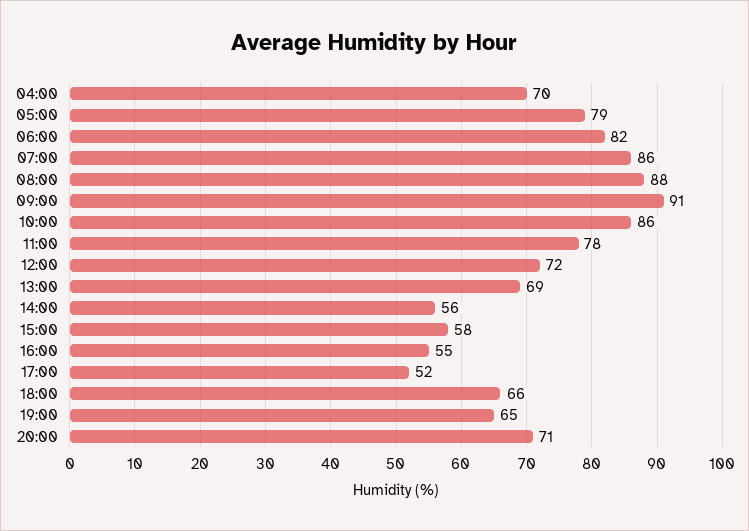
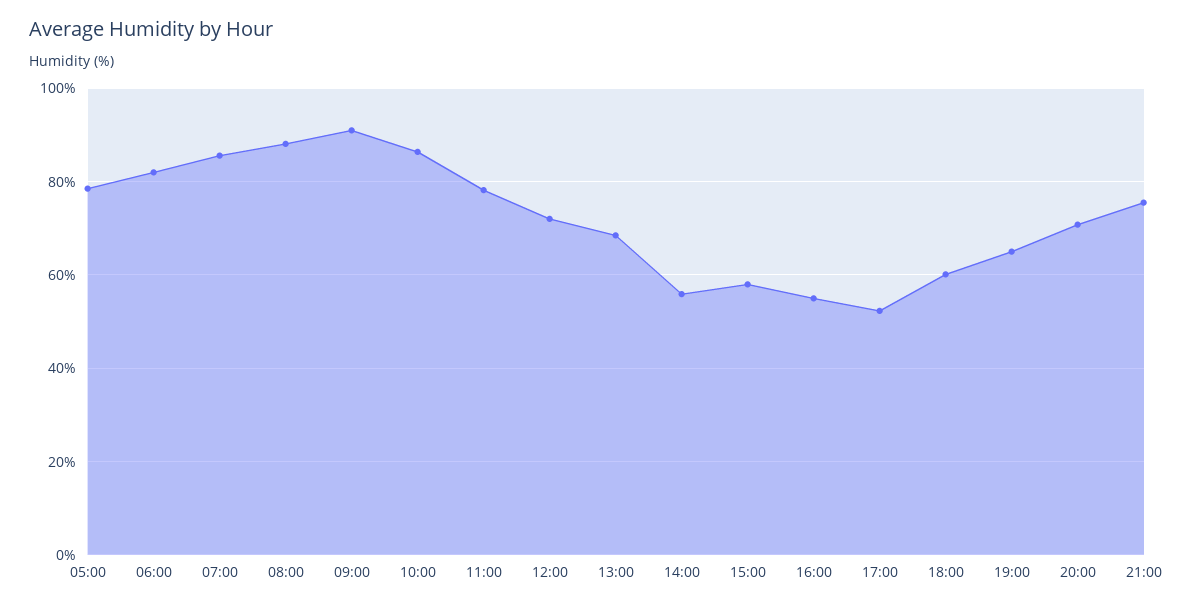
04:00: 70 -> none
18:00: 66 -> 60
21:00: none -> 76

